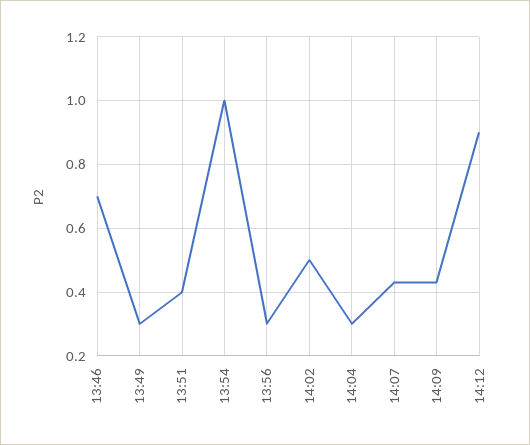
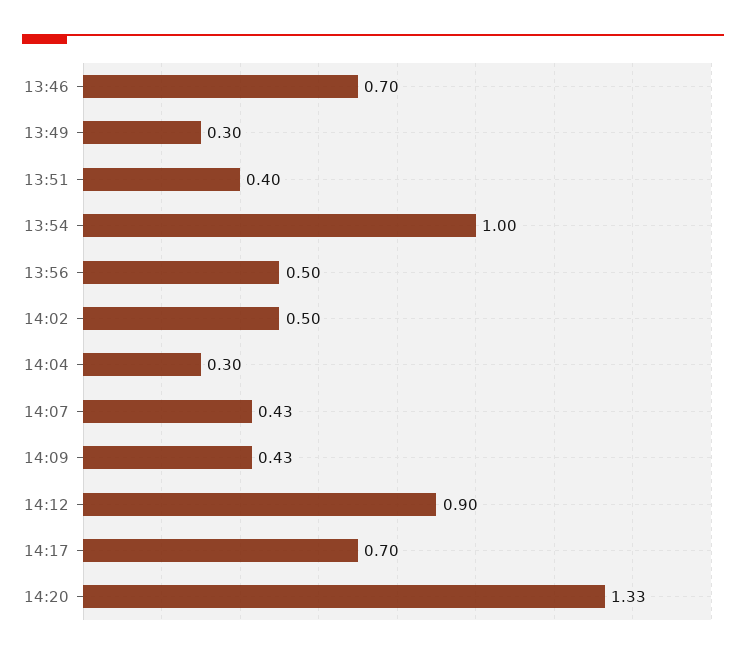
13:56: 0.3 -> 0.5
14:17: none -> 0.7
14:20: none -> 1.33

